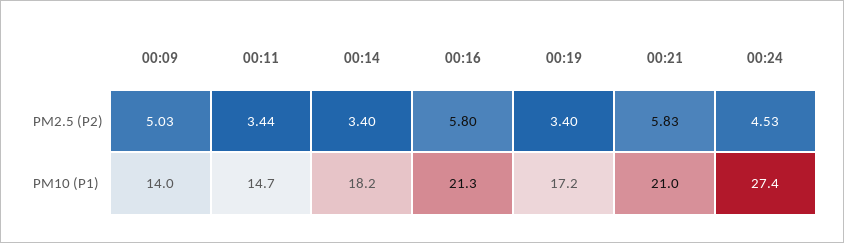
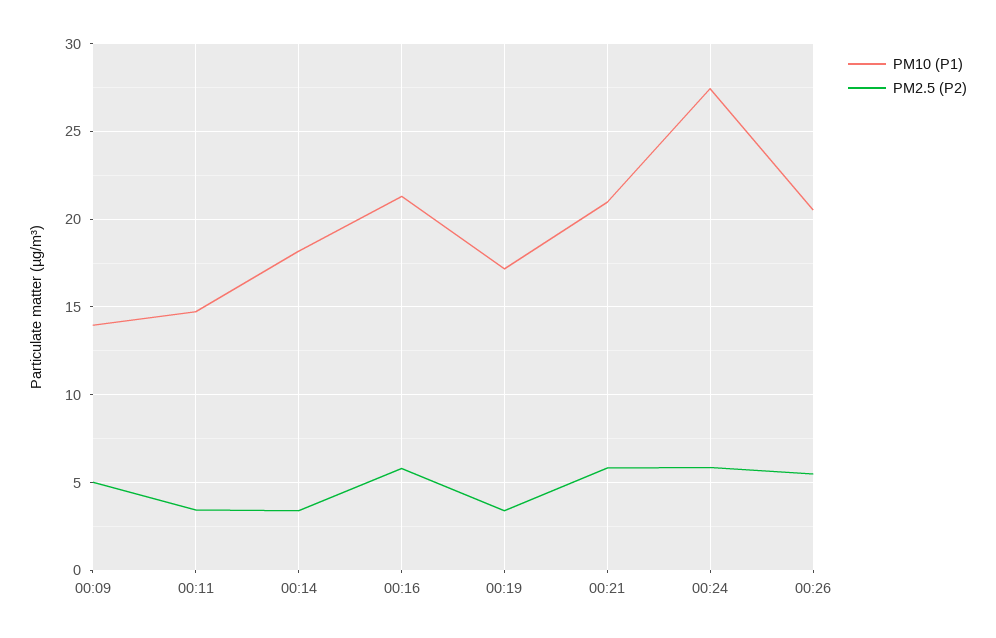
PM2.5 (P2), 00:24: 4.53 -> 6
PM10 (P1), 00:26: none -> 20.5
PM2.5 (P2), 00:26: none -> 5.5

